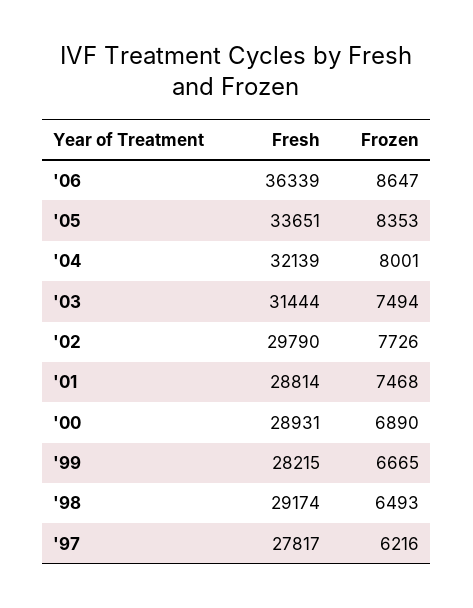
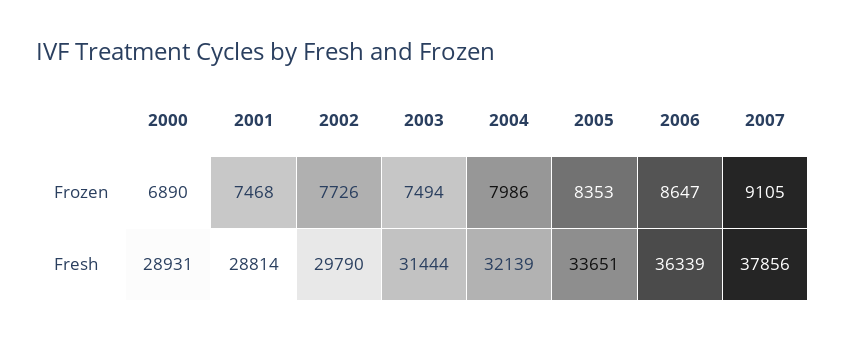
Frozen, '04: 8001 -> 7986
Fresh, '99: 28215 -> none
Frozen, '99: 6665 -> none
Fresh, '98: 29174 -> none
Frozen, '98: 6493 -> none
Fresh, '97: 27817 -> none
Frozen, '97: 6216 -> none
Frozen, 2007: none -> 9105
Fresh, 2007: none -> 37856

